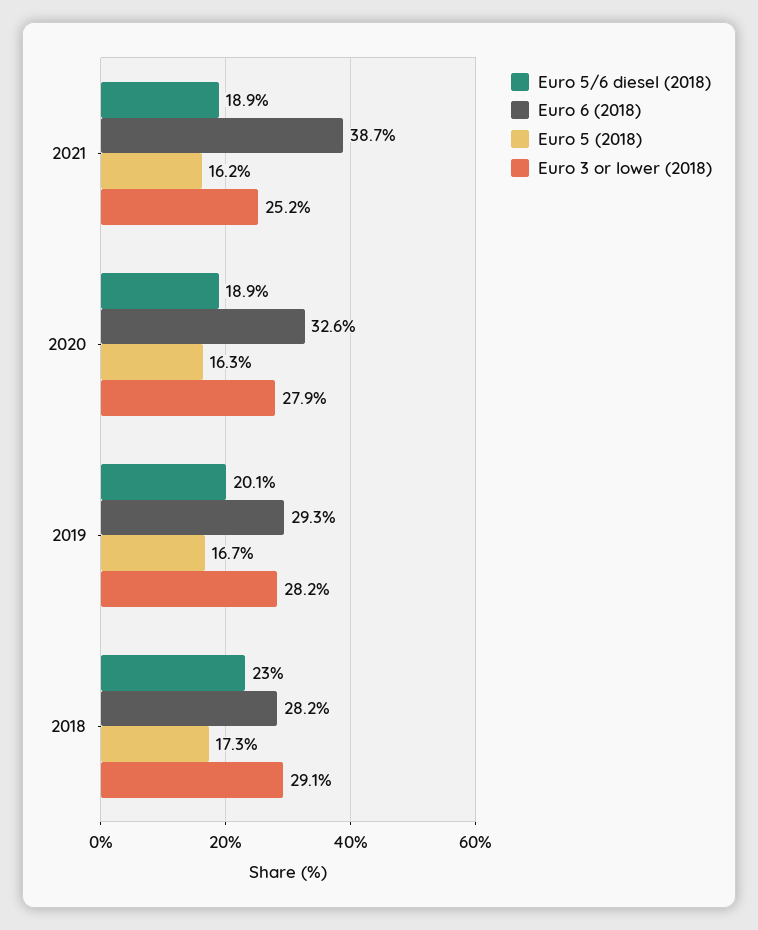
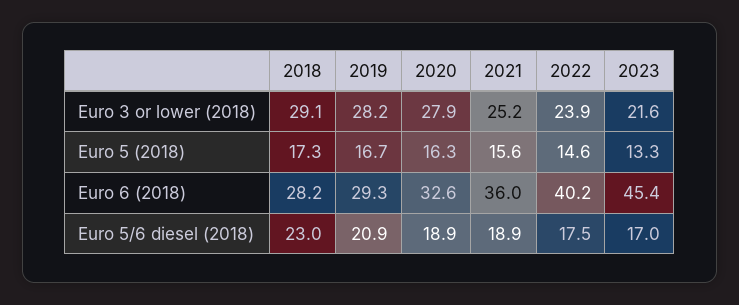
Euro 6 (2018), 2021: 38.7 -> 36
Euro 5 (2018), 2021: 16.2 -> 15.6
Euro 5/6 diesel (2018), 2019: 20.1 -> 20.9
Euro 3 or lower (2018), 2022: none -> 23.9
Euro 3 or lower (2018), 2023: none -> 21.6
Euro 5 (2018), 2022: none -> 14.6
Euro 5 (2018), 2023: none -> 13.3
Euro 6 (2018), 2022: none -> 40.2
Euro 6 (2018), 2023: none -> 45.4
Euro 5/6 diesel (2018), 2022: none -> 17.5
Euro 5/6 diesel (2018), 2023: none -> 17

